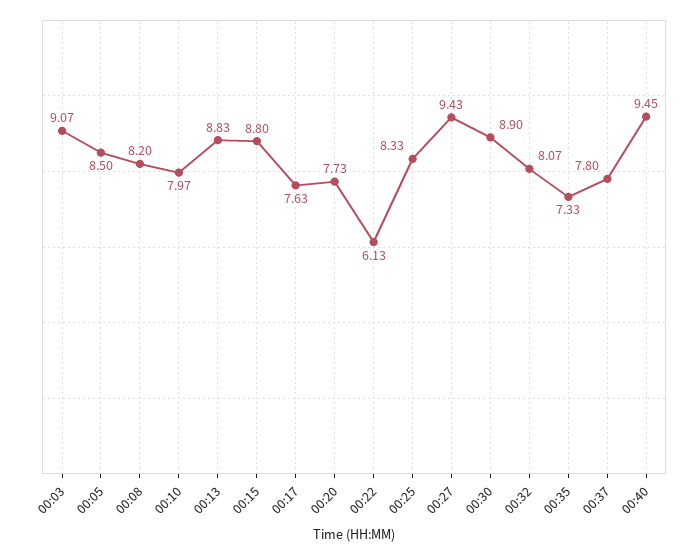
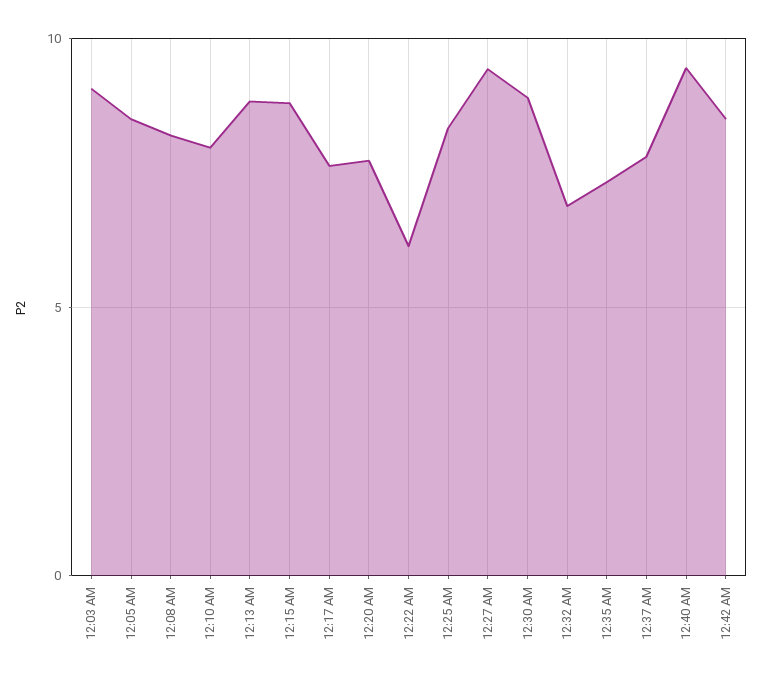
00:32: 8.07 -> 7
12:42 AM: none -> 8.5

